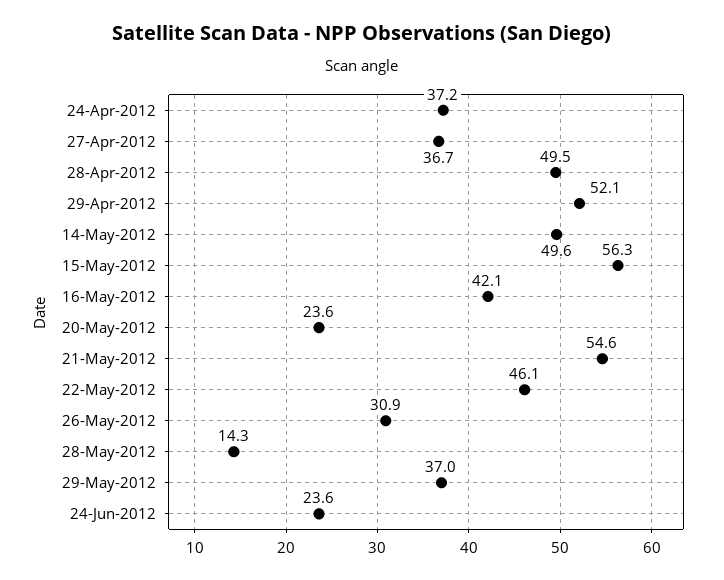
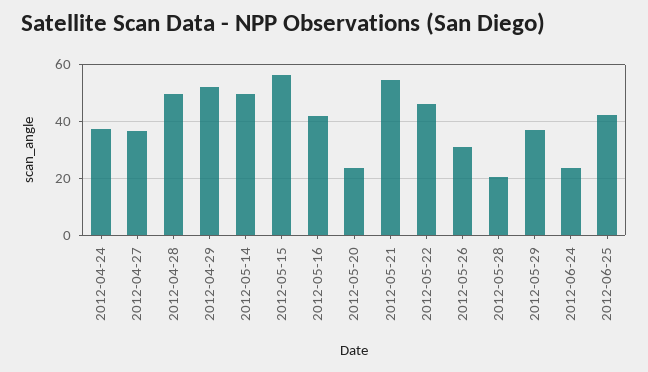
28-May-2012: 14.3 -> 20
2012-06-25: none -> 42.5

